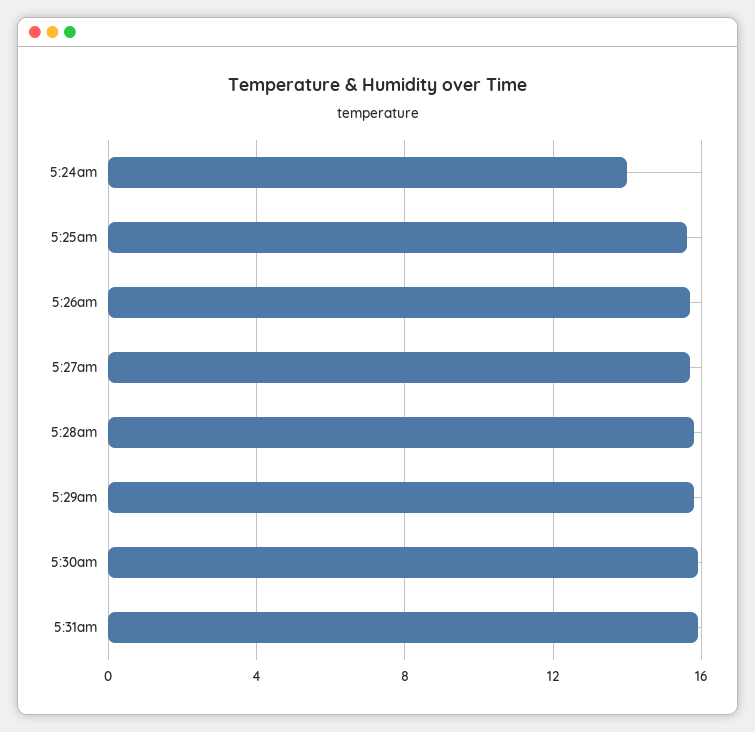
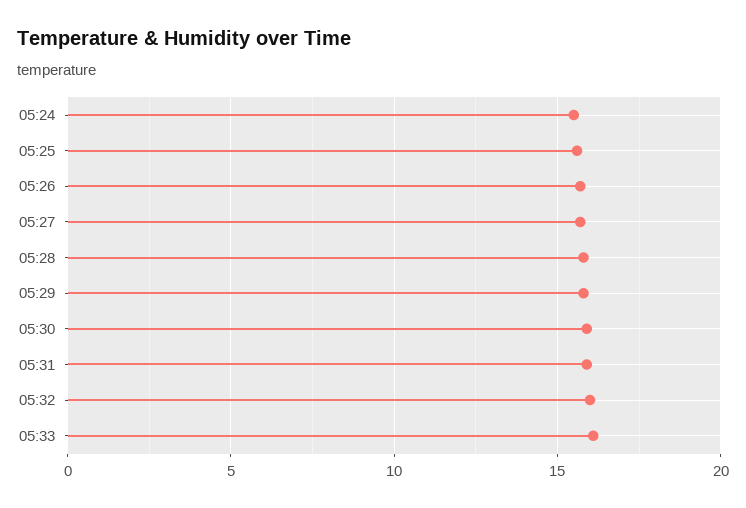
5:24am: 14 -> 15.5
05:32: none -> 16
05:33: none -> 16

